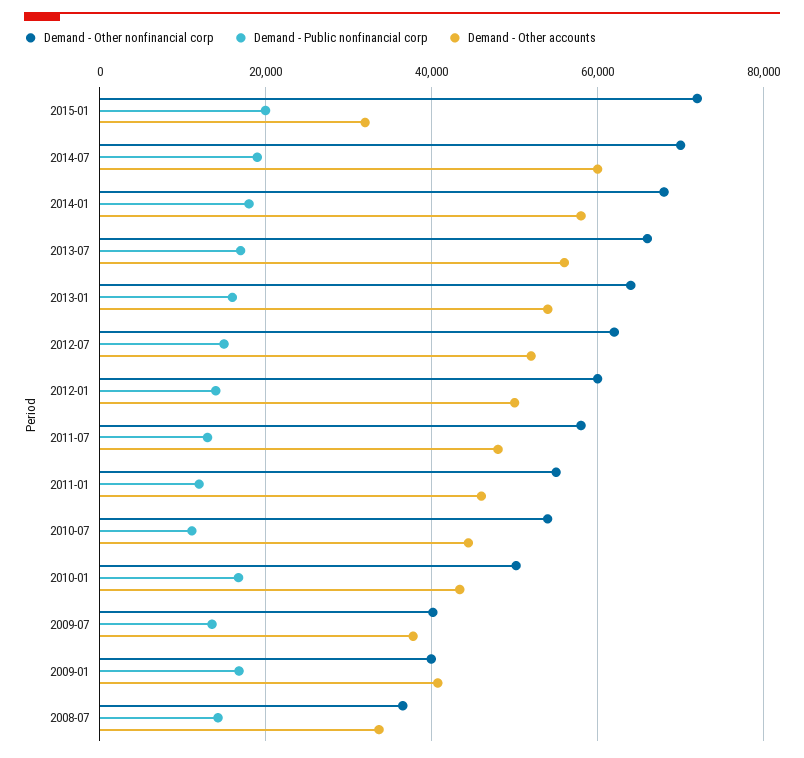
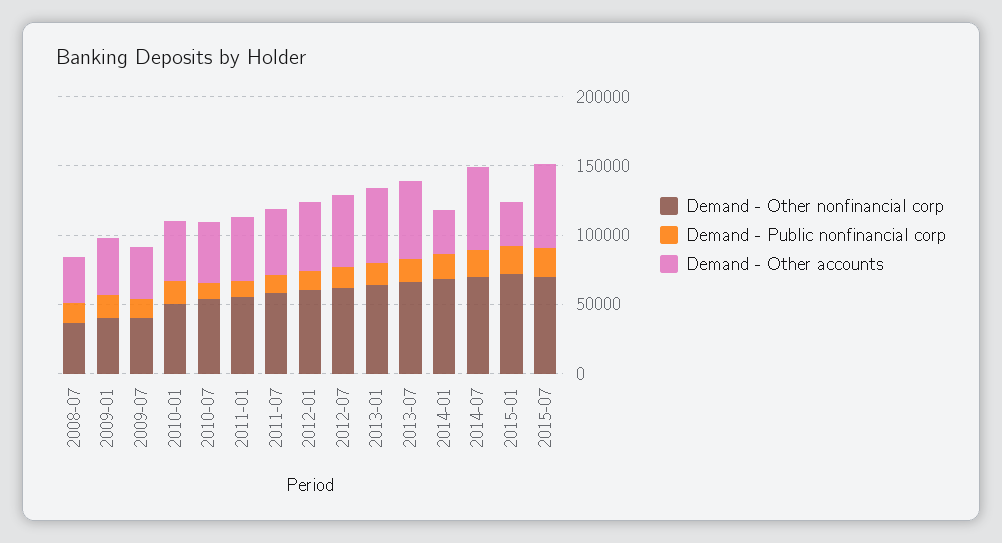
Demand - Other accounts, 2014-01: 58000 -> 30000
Demand - Other nonfinancial corp, 2015-07: none -> 70000
Demand - Public nonfinancial corp, 2015-07: none -> 20000
Demand - Other accounts, 2015-07: none -> 60000

